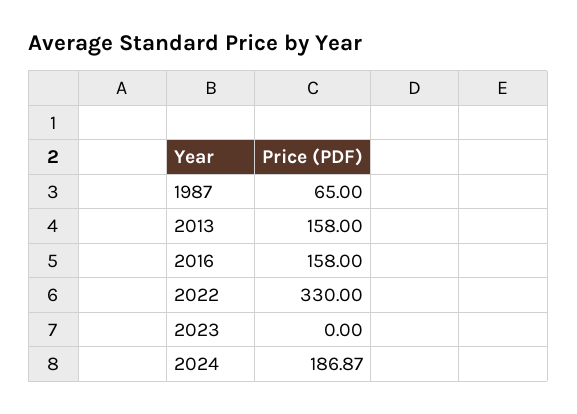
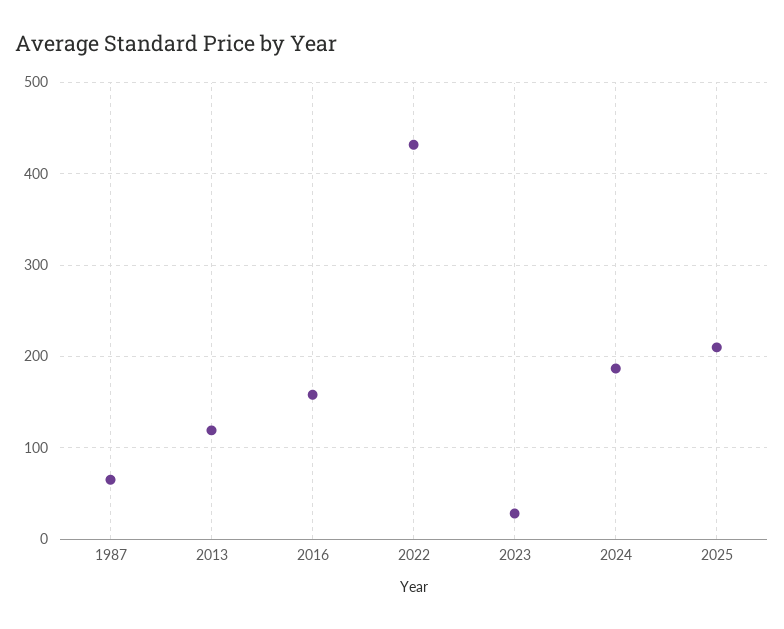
2013: 158 -> 120
2022: 330 -> 430
2023: 0 -> 30
2025: none -> 210

